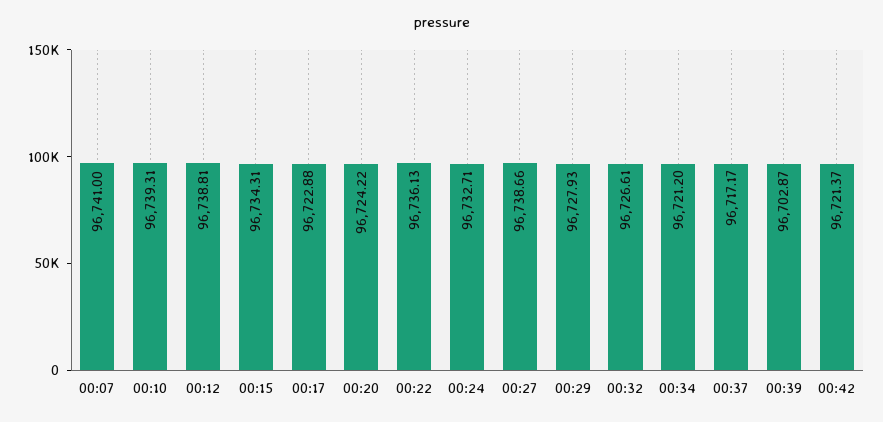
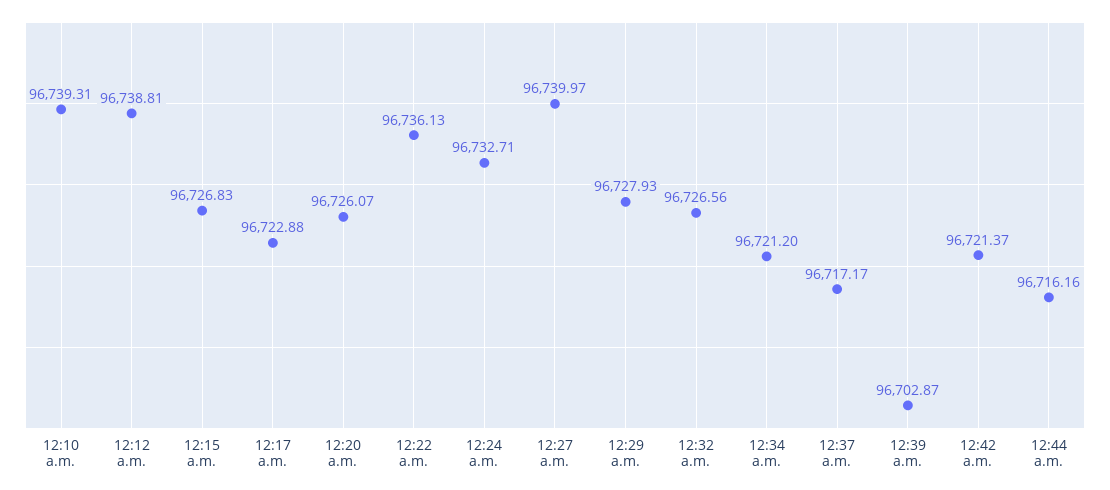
00:07: 96741 -> none
00:15: 96734.31 -> 96726.83
00:20: 96724.22 -> 96726.07
00:27: 96738.66 -> 96739.97
00:32: 96726.61 -> 96726.56
12:44 a.m.: none -> 96716.16

